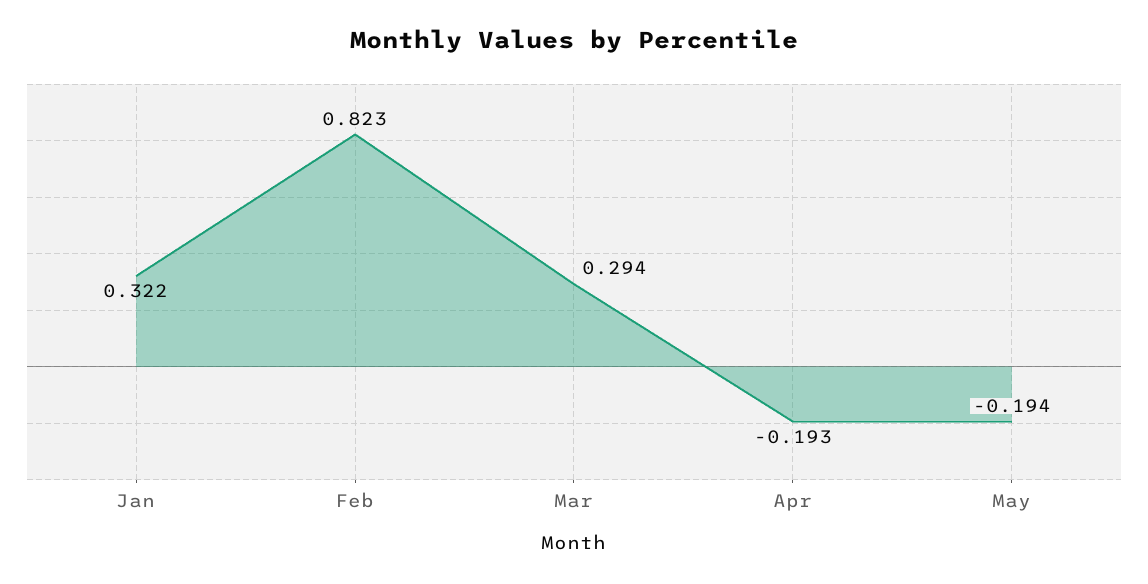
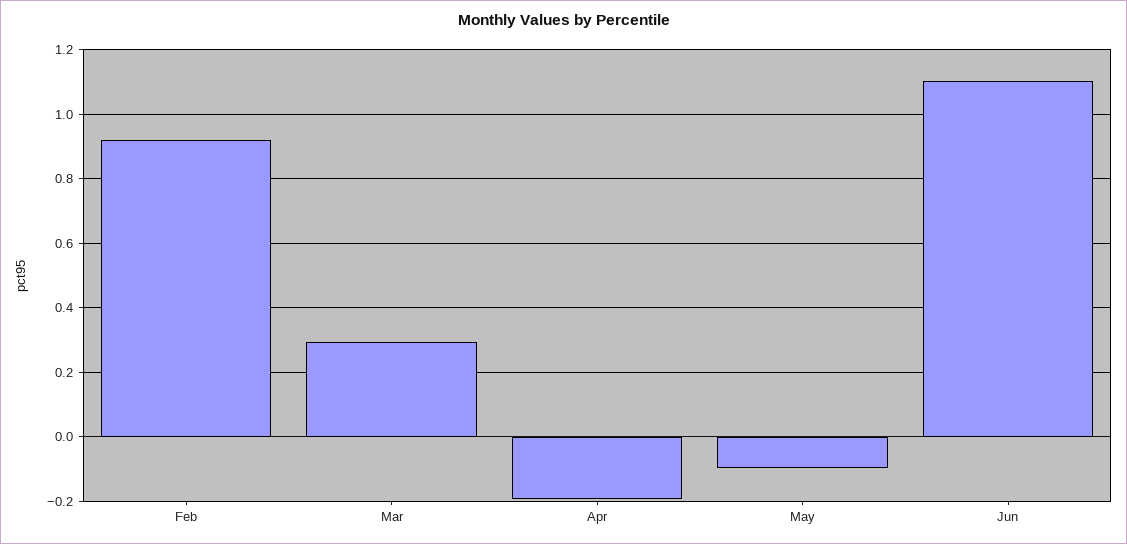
Jan: 0.322 -> none
Feb: 0.823 -> 0.92
May: -0.194 -> -0.1
Jun: none -> 1.1

